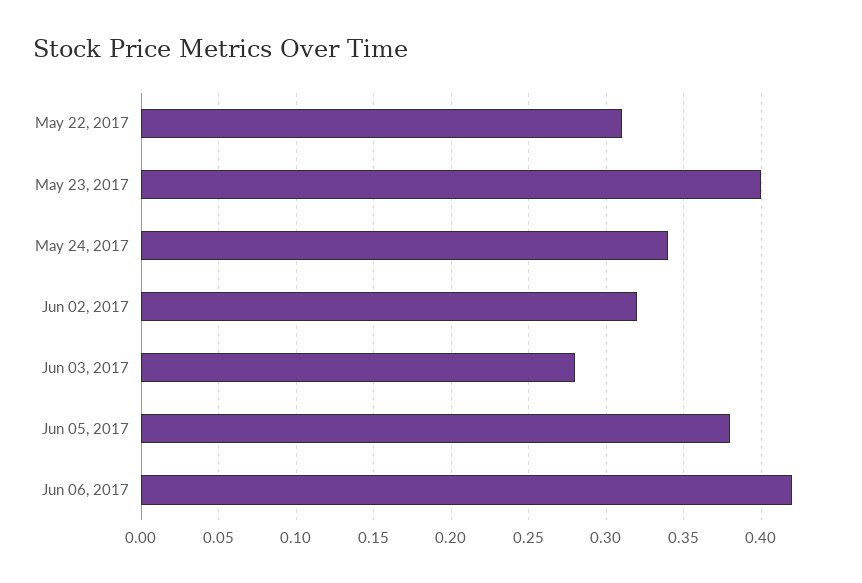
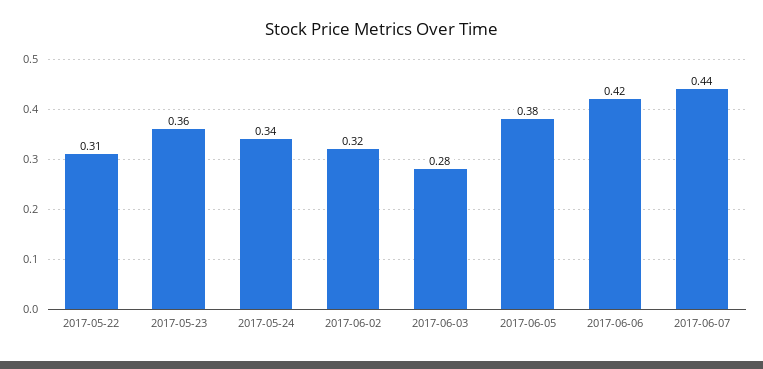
May 23, 2017: 0.4 -> 0.36
2017-06-07: none -> 0.44

